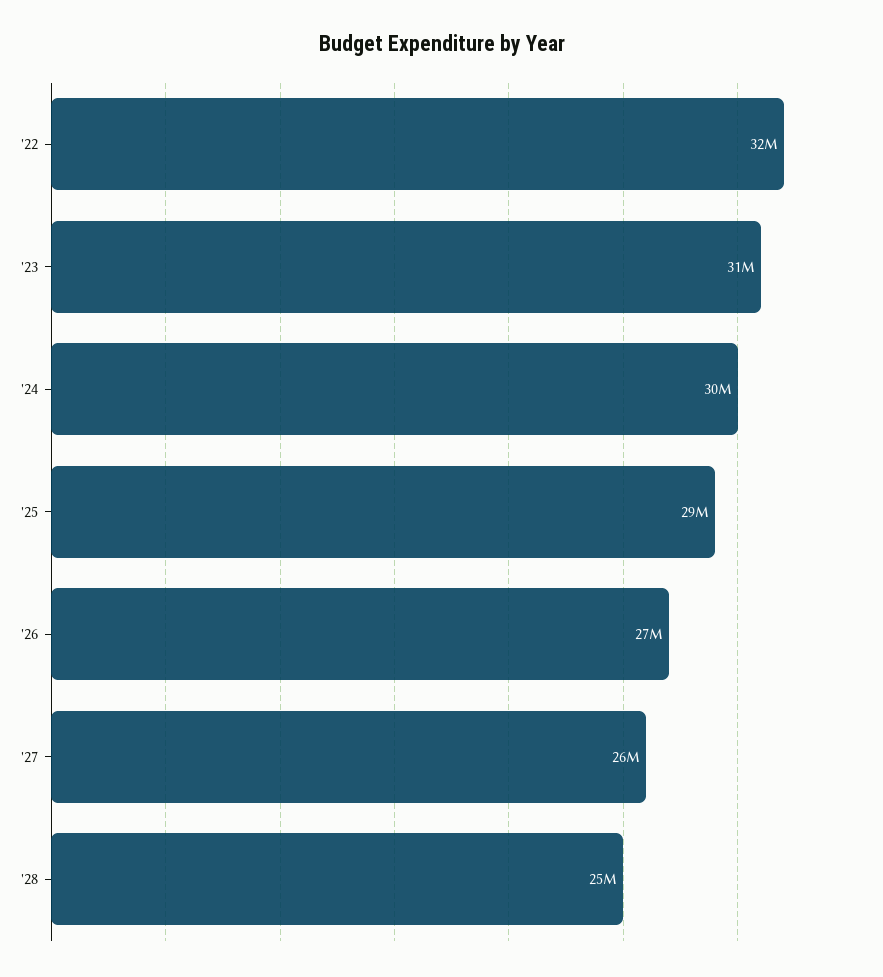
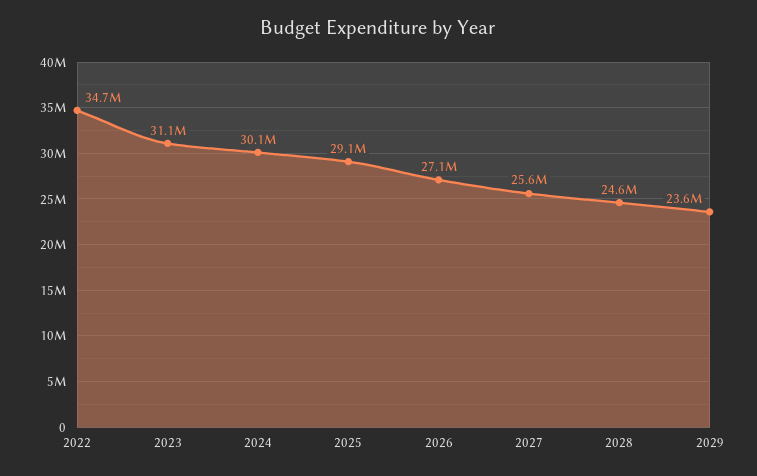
'22: 32000000 -> 34700000
2029: none -> 23600000

